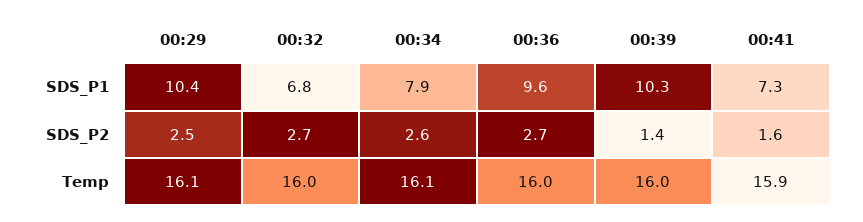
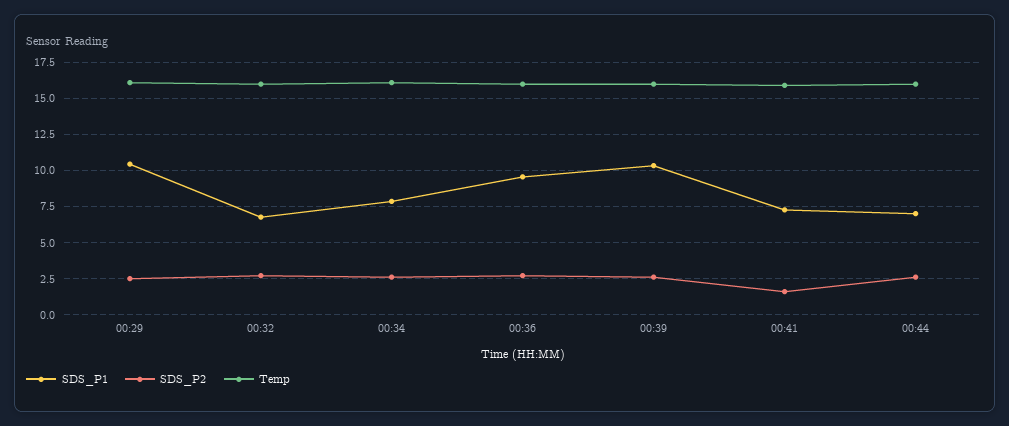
SDS_P2, 00:39: 1.4 -> 2.5
SDS_P1, 00:44: none -> 7
SDS_P2, 00:44: none -> 2.5
Temp, 00:44: none -> 16

